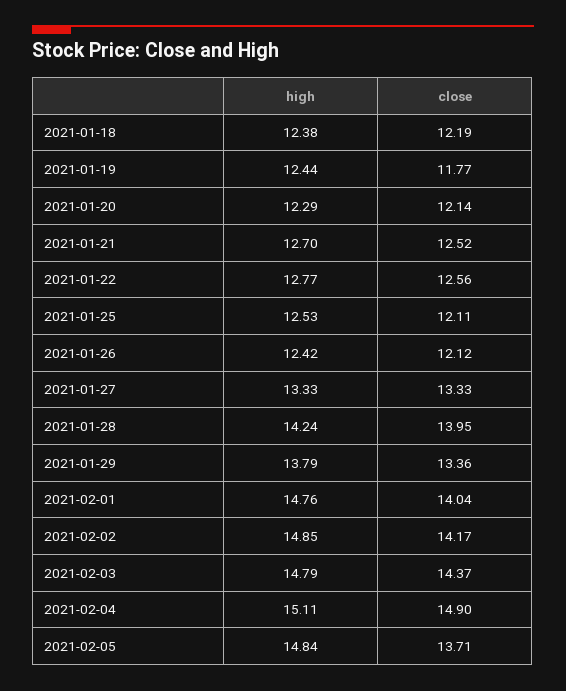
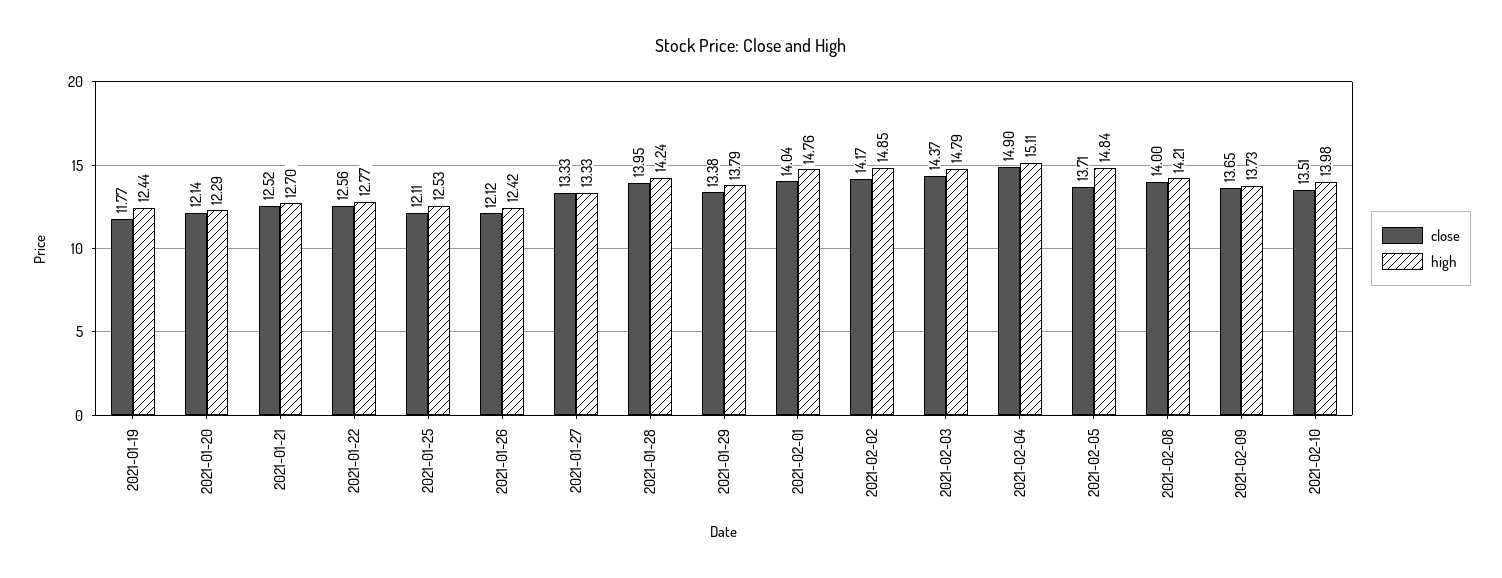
high, 2021-01-18: 12.38 -> none
close, 2021-01-18: 12.19 -> none
close, 2021-01-29: 13.36 -> 13.38
close, 2021-02-08: none -> 14
high, 2021-02-08: none -> 14.21
close, 2021-02-09: none -> 13.65
high, 2021-02-09: none -> 13.73
close, 2021-02-10: none -> 13.51
high, 2021-02-10: none -> 13.98

